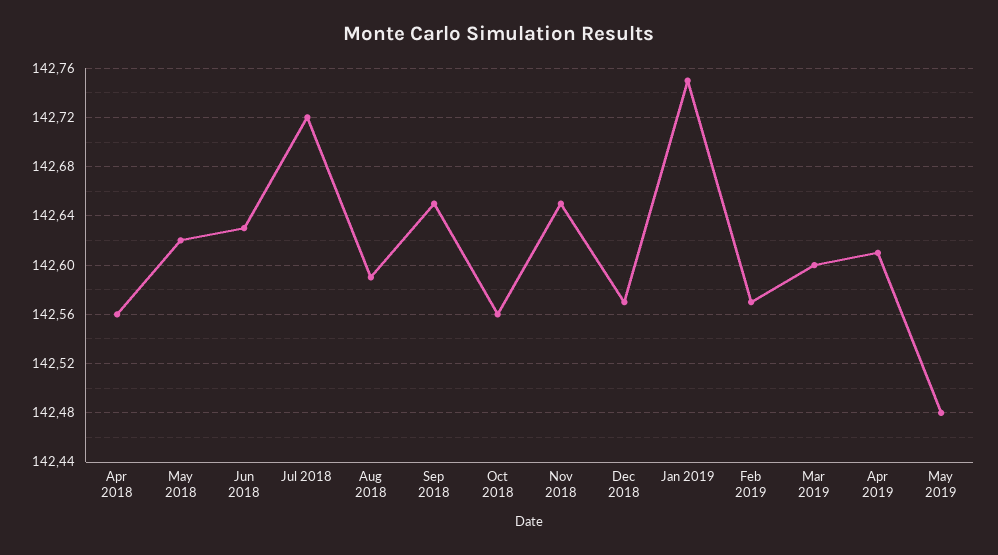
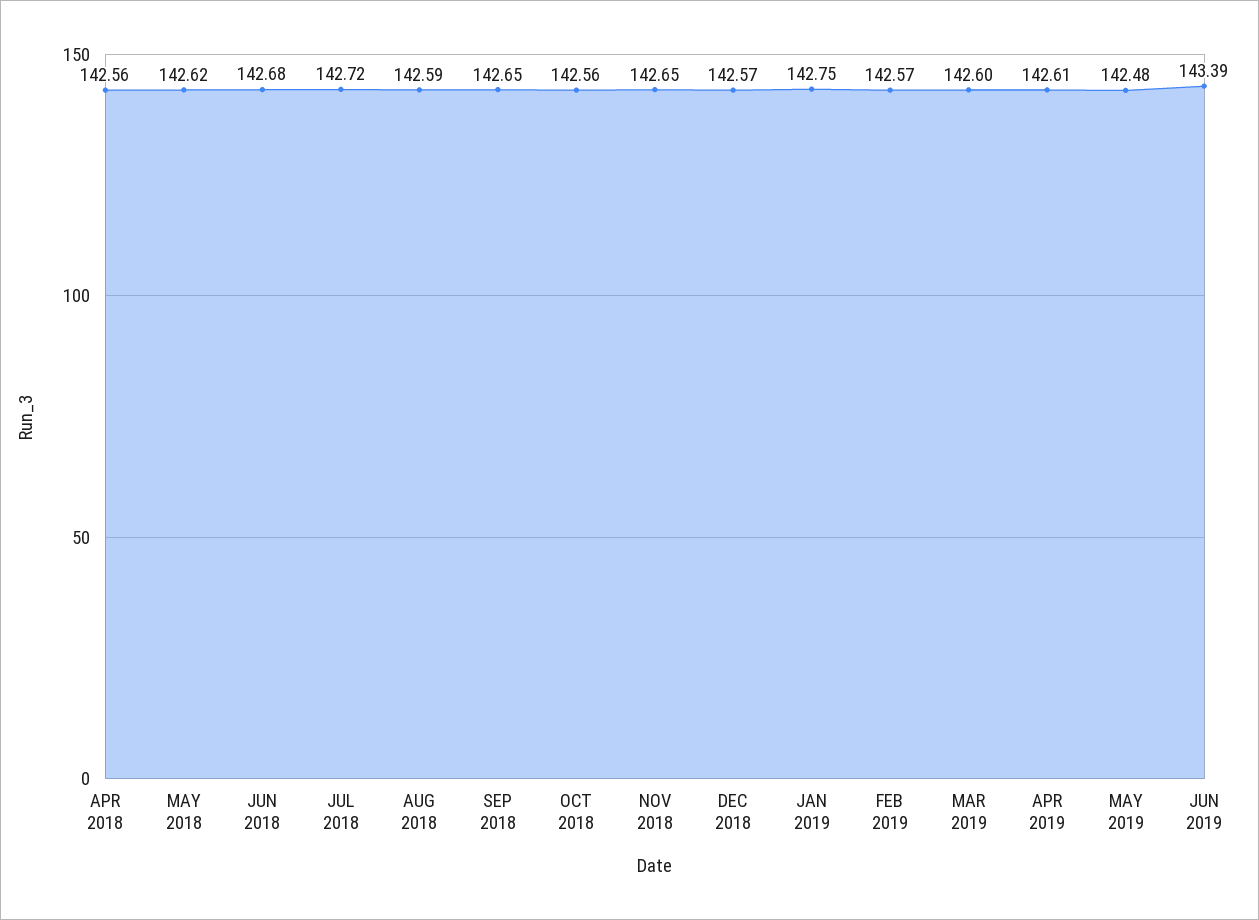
Jun 2018: 142.63 -> 142.68
JUN 2019: none -> 143.39

